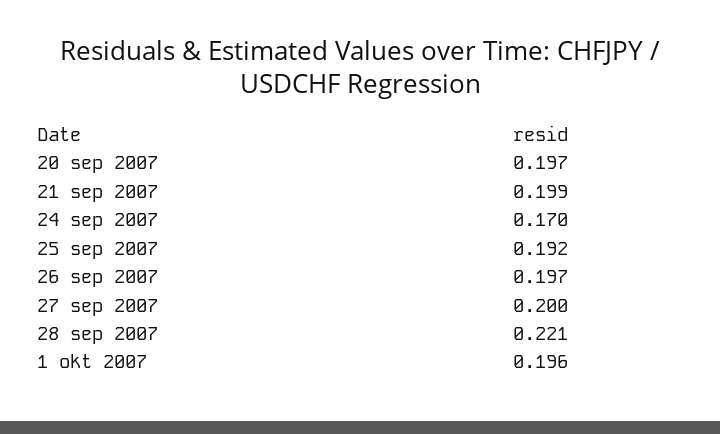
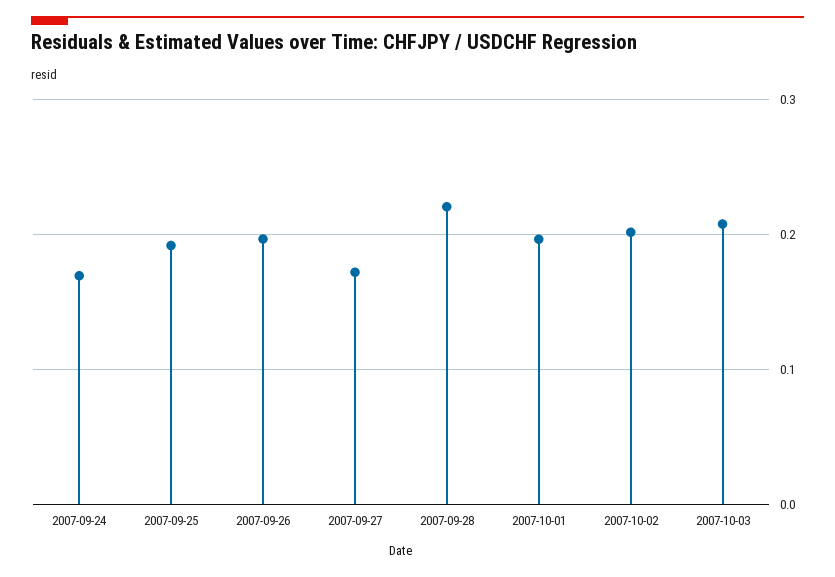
20 sep 2007: 0.197 -> none
21 sep 2007: 0.199 -> none
27 sep 2007: 0.2 -> 0.17
2007-10-02: none -> 0.2
2007-10-03: none -> 0.21

